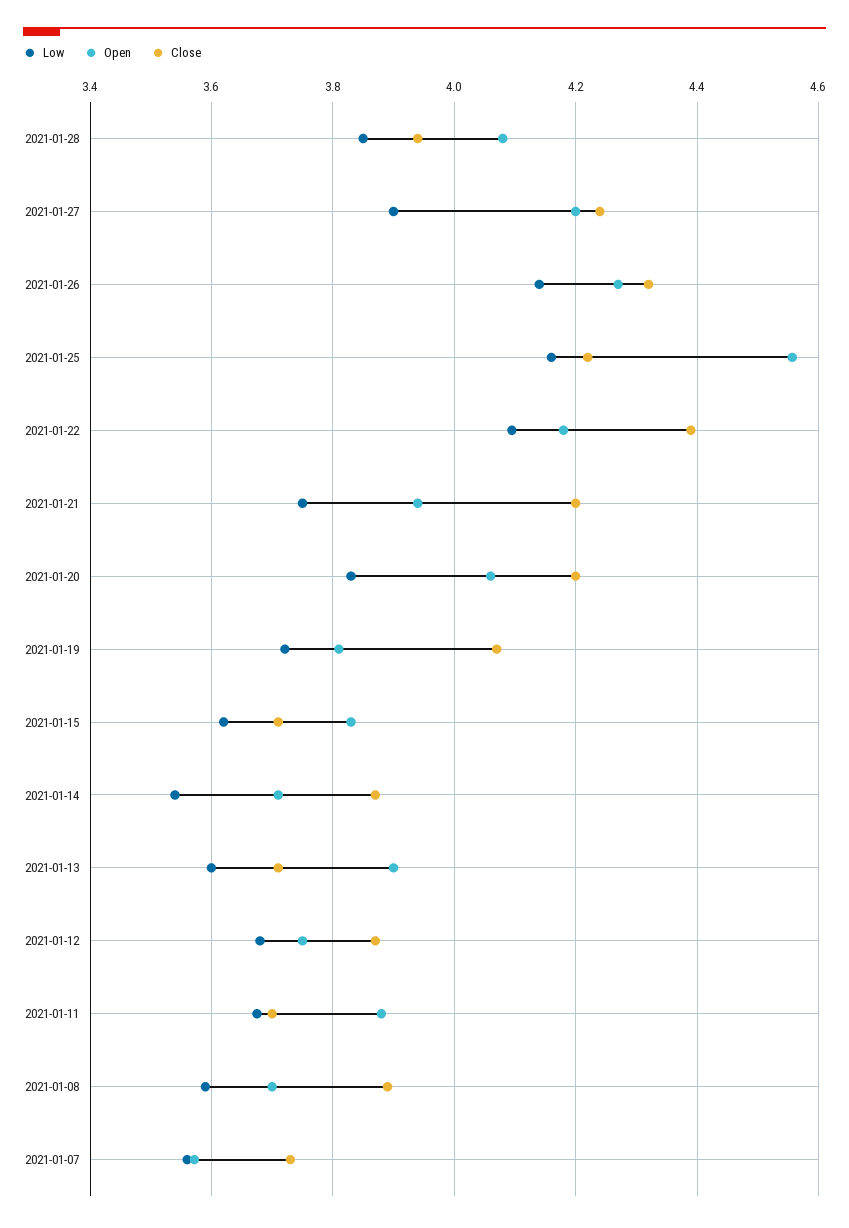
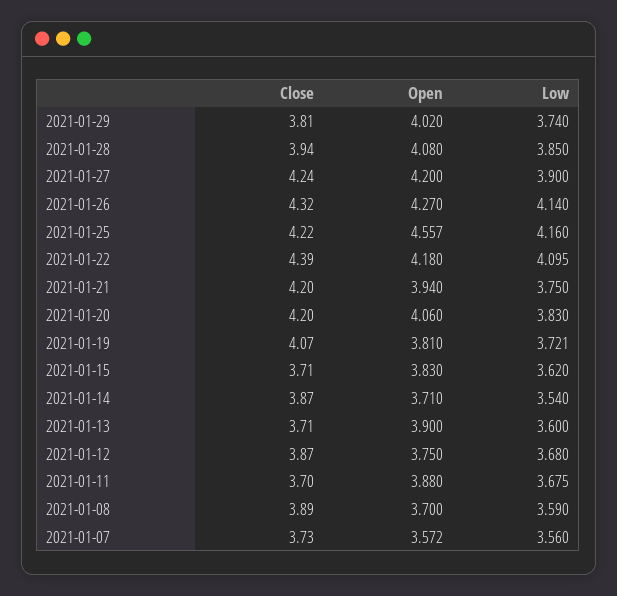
Close, 2021-01-29: none -> 3.81
Open, 2021-01-29: none -> 4.02
Low, 2021-01-29: none -> 3.74

